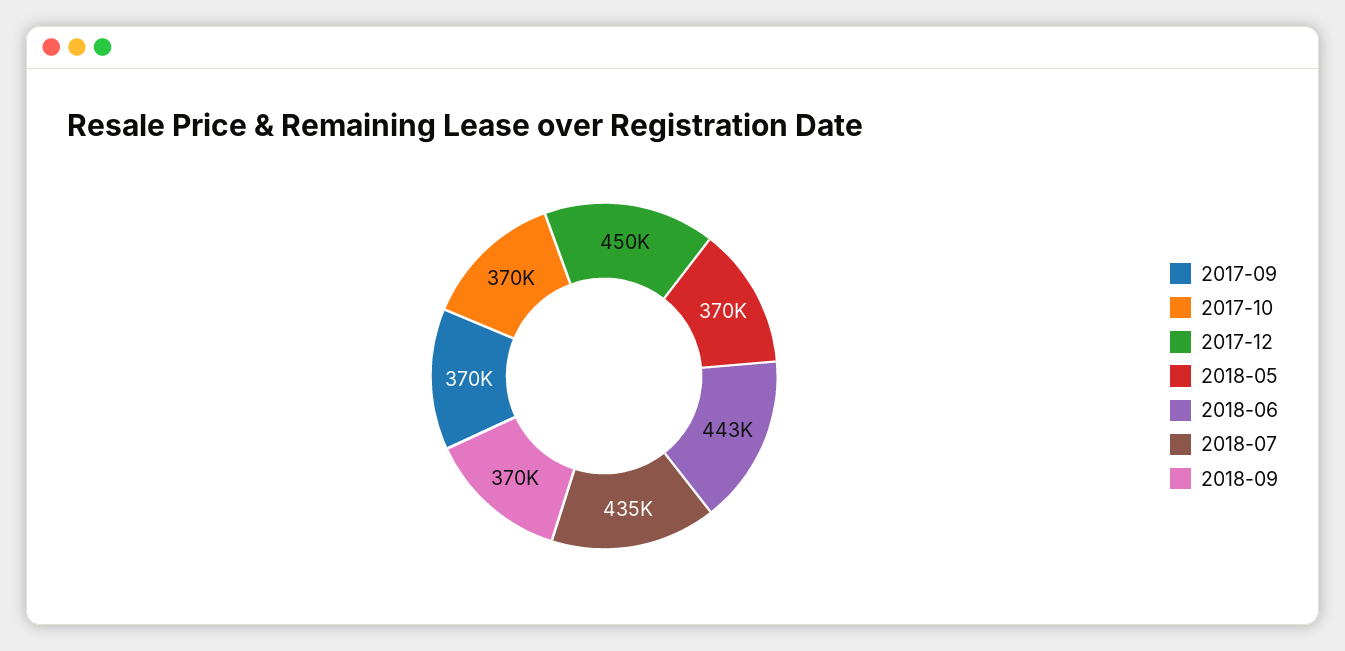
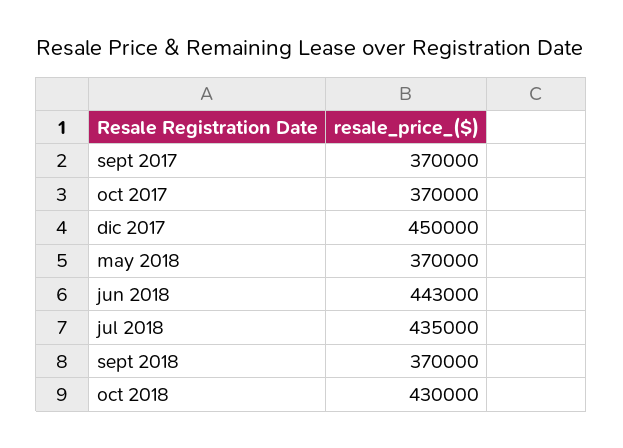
oct 2018: none -> 430000

